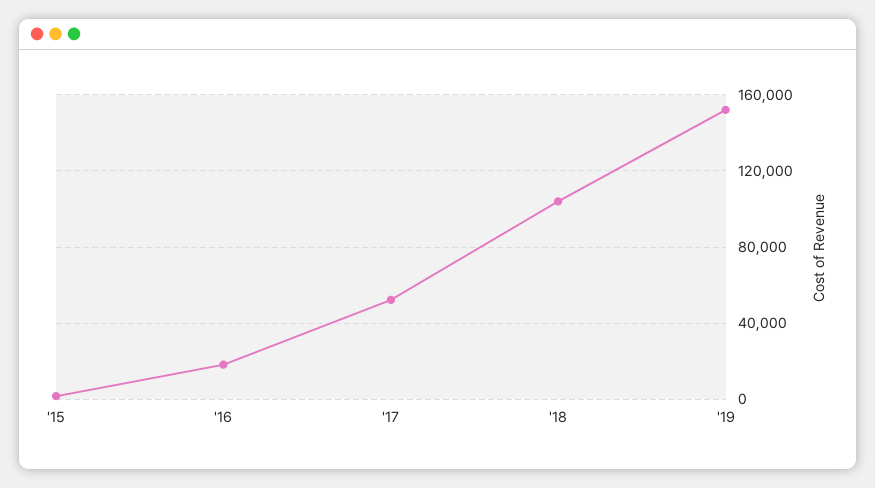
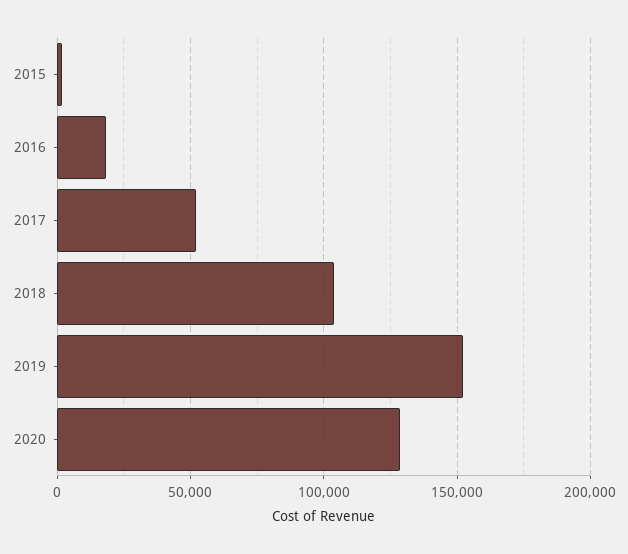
2020: none -> 130000

